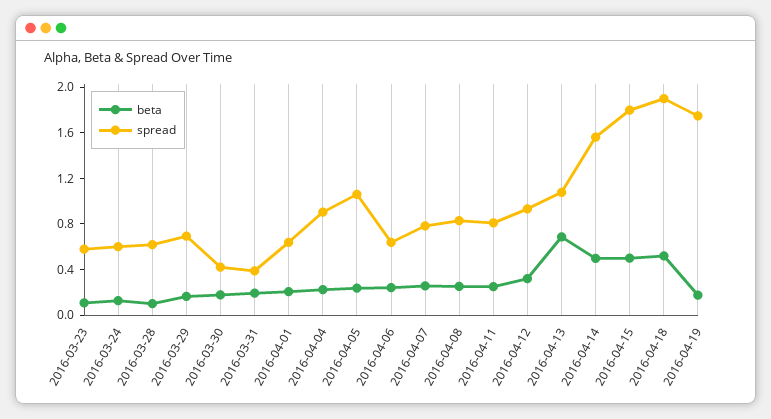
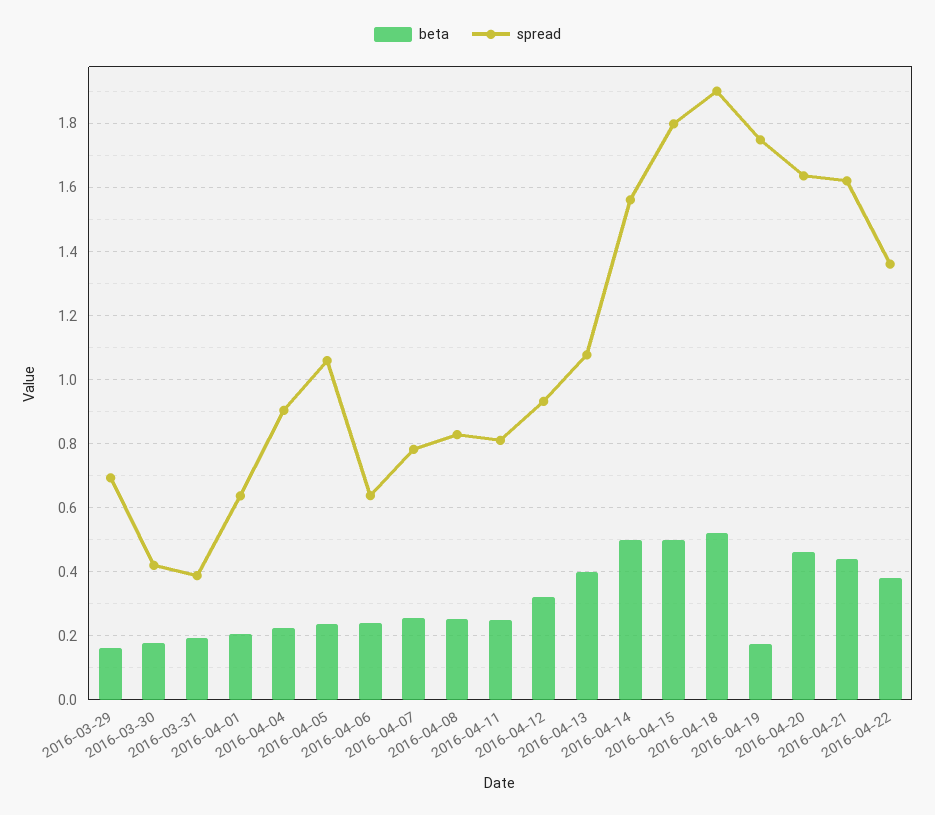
beta, 2016-03-23: 0.1 -> none
spread, 2016-03-23: 0.6 -> none
beta, 2016-03-24: 0.1 -> none
spread, 2016-03-24: 0.6 -> none
beta, 2016-03-28: 0.1 -> none
spread, 2016-03-28: 0.6 -> none
beta, 2016-04-13: 0.7 -> 0.4
beta, 2016-04-20: none -> 0.46
spread, 2016-04-20: none -> 1.64
beta, 2016-04-21: none -> 0.44
spread, 2016-04-21: none -> 1.62
beta, 2016-04-22: none -> 0.38
spread, 2016-04-22: none -> 1.36

